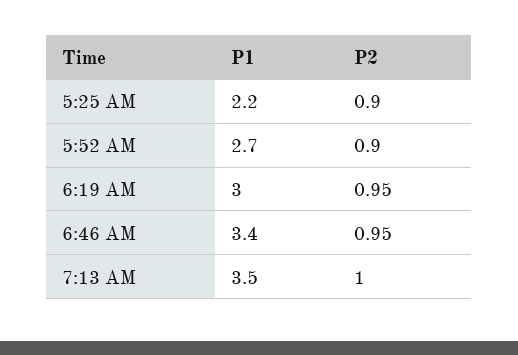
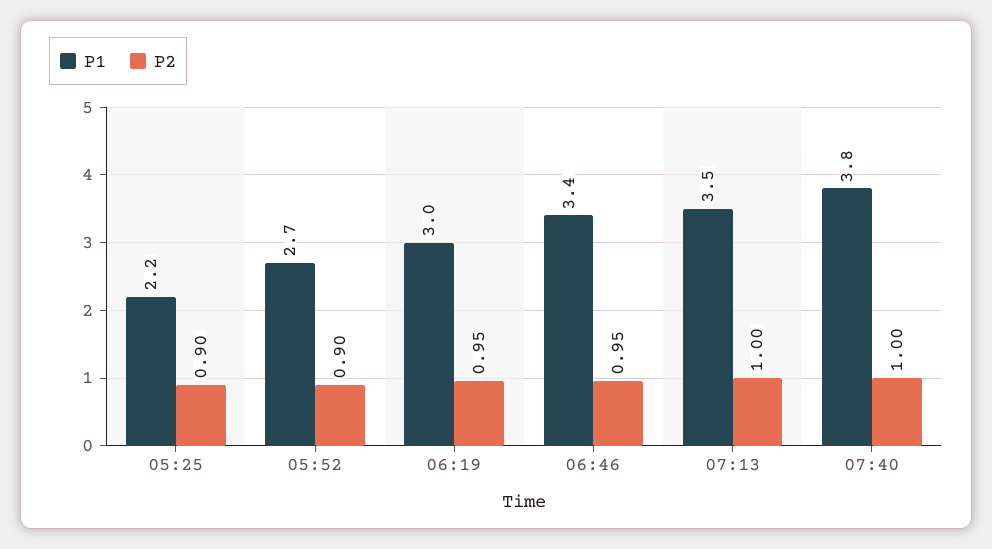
P1, 07:40: none -> 3.8
P2, 07:40: none -> 1

